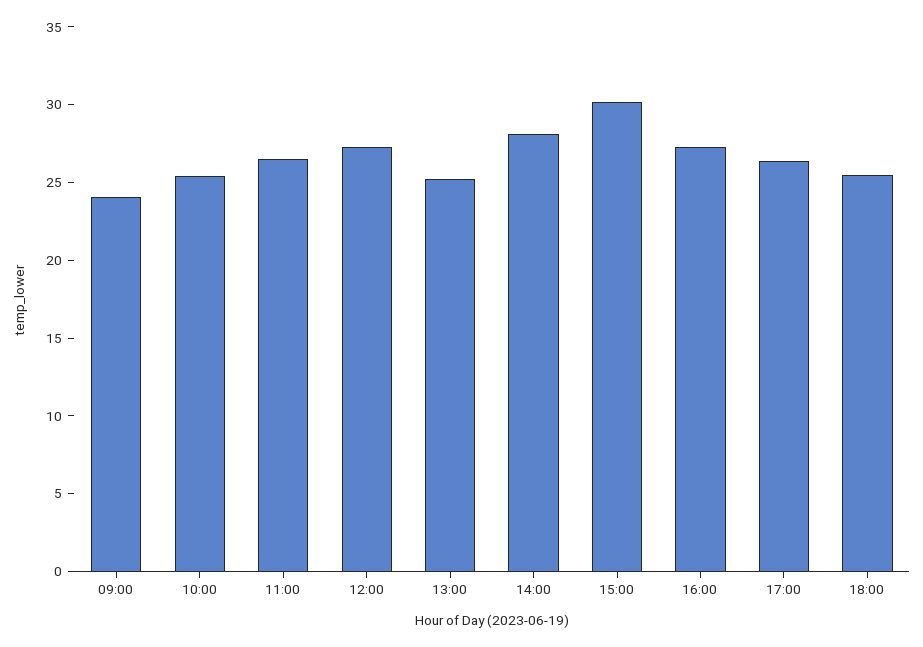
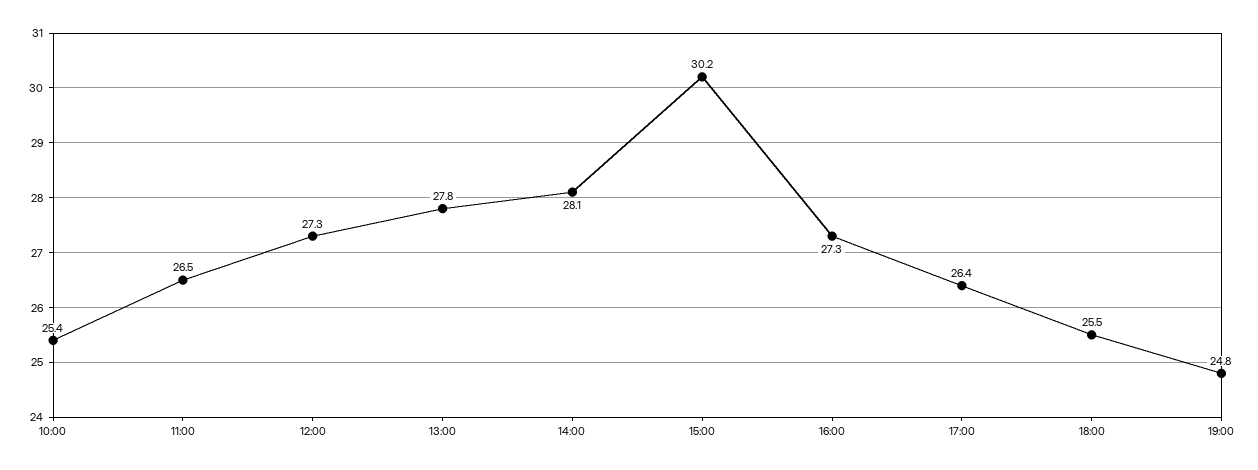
09:00: 24 -> none
13:00: 25 -> 27.8
19:00: none -> 24.8

